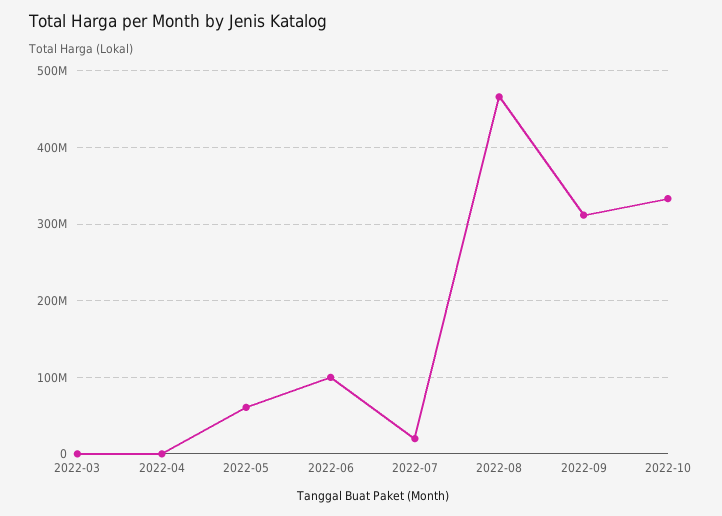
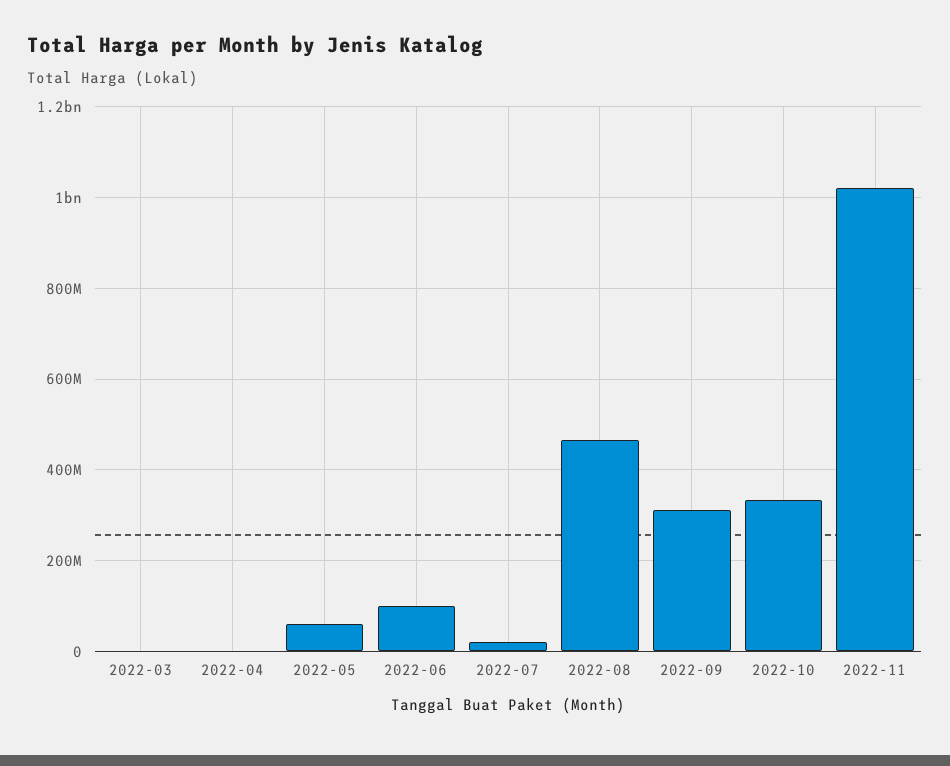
2022-11: none -> 1020000000

